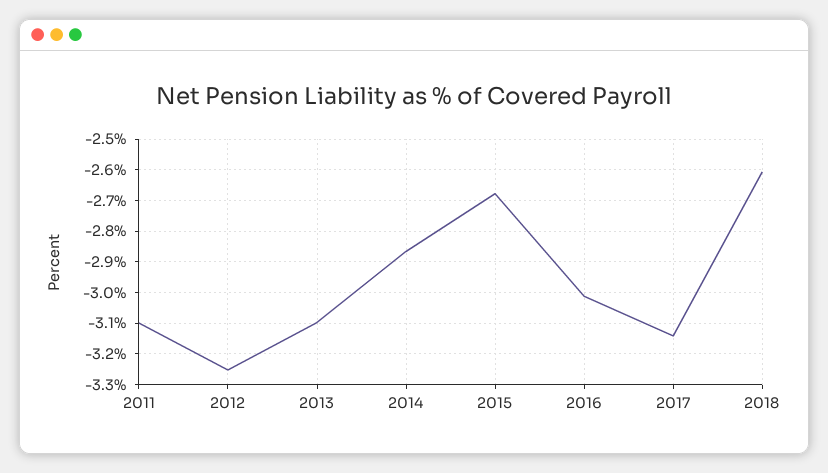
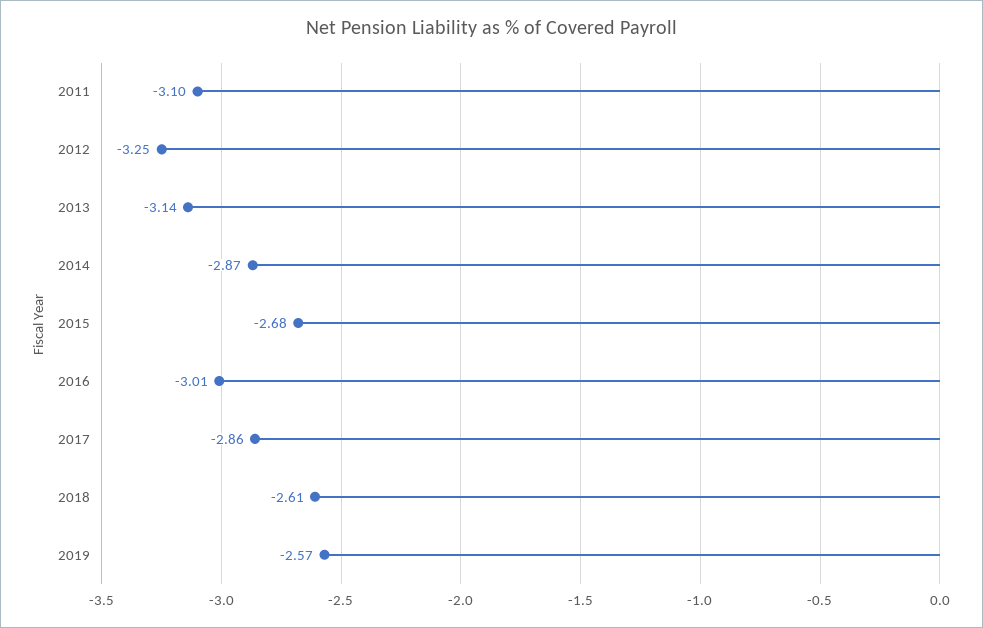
2013: -3.1 -> -3.14
2017: -3.14 -> -2.86
2019: none -> -2.57

